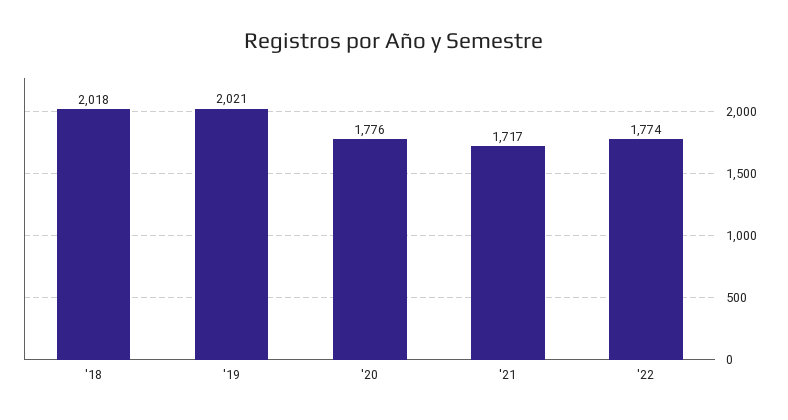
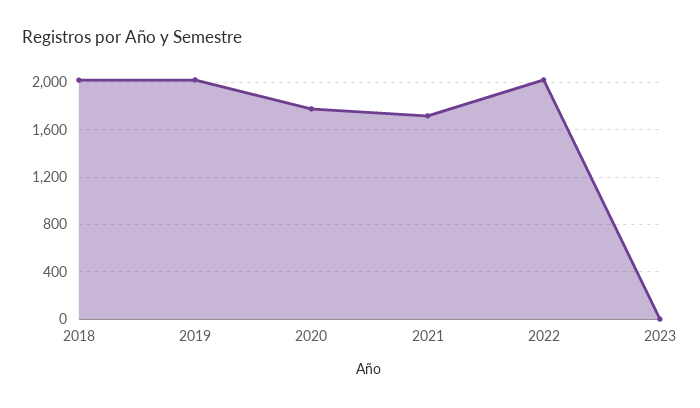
'22: 1774 -> 2000
2023: none -> 0

